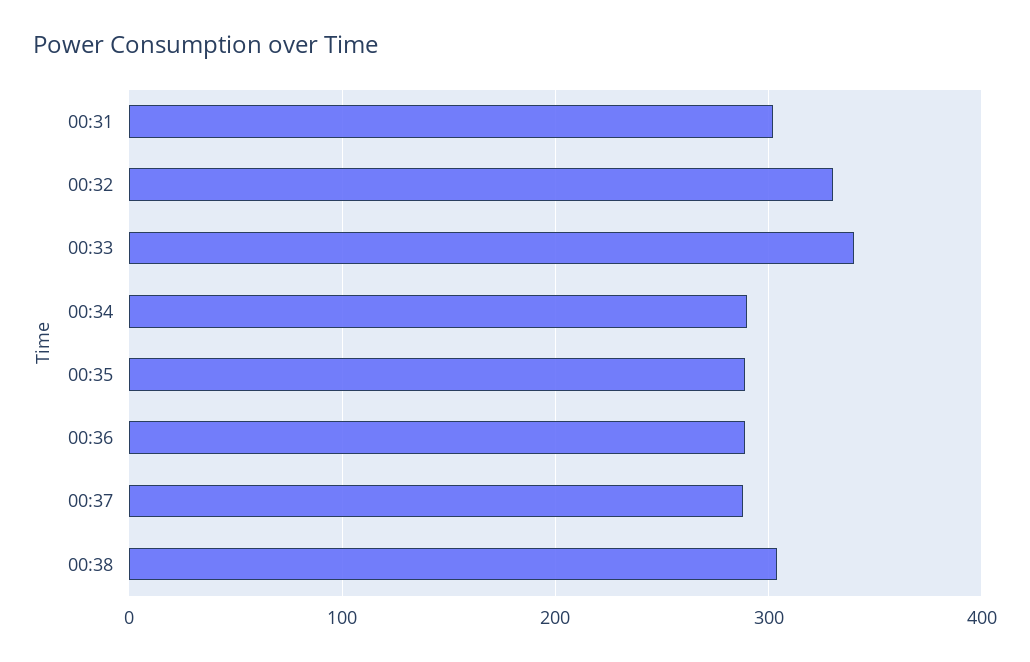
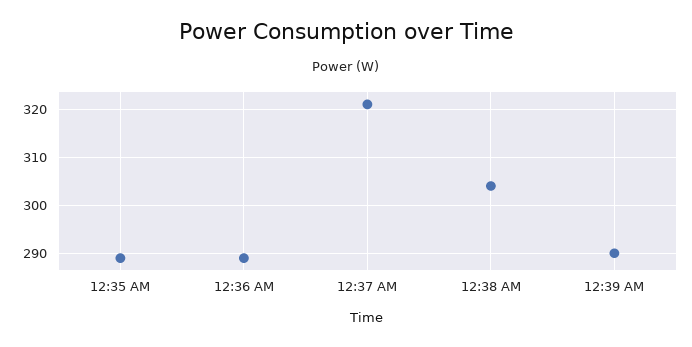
00:31: 300 -> none
00:32: 330 -> none
00:33: 340 -> none
00:34: 290 -> none
00:37: 290 -> 320
12:39 AM: none -> 290

